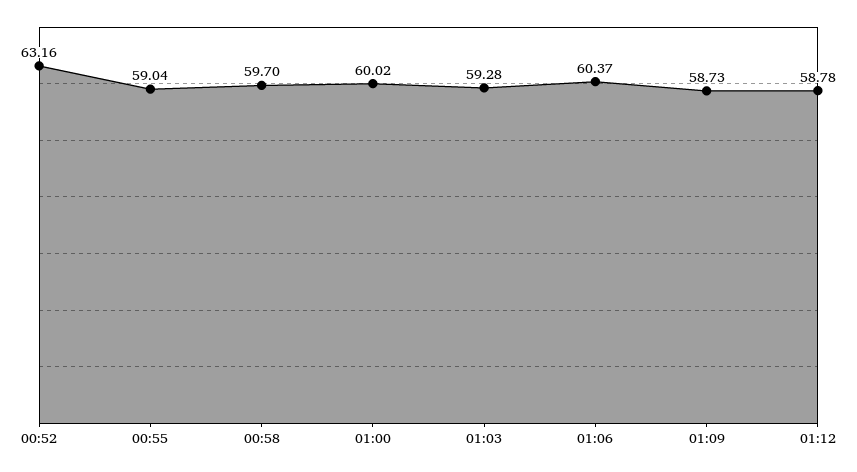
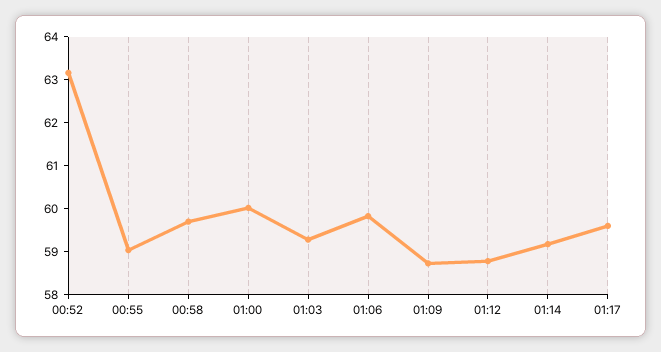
01:06: 60.37 -> 59.8
01:14: none -> 59.2
01:17: none -> 59.6

